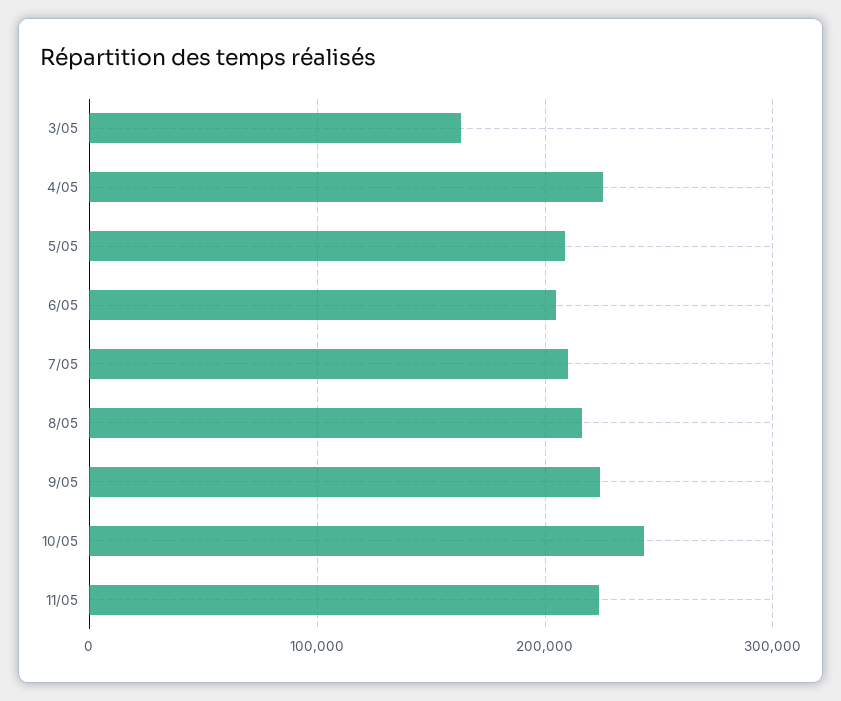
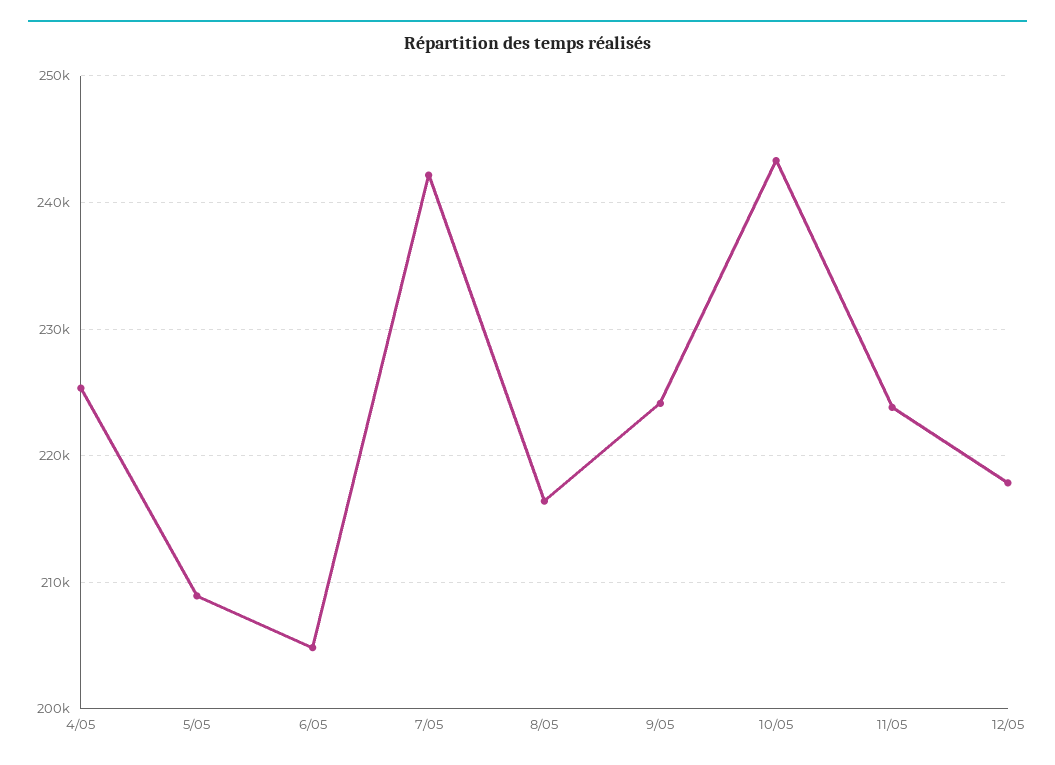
3/05: 160000 -> none
7/05: 210000 -> 242000
12/05: none -> 218000

